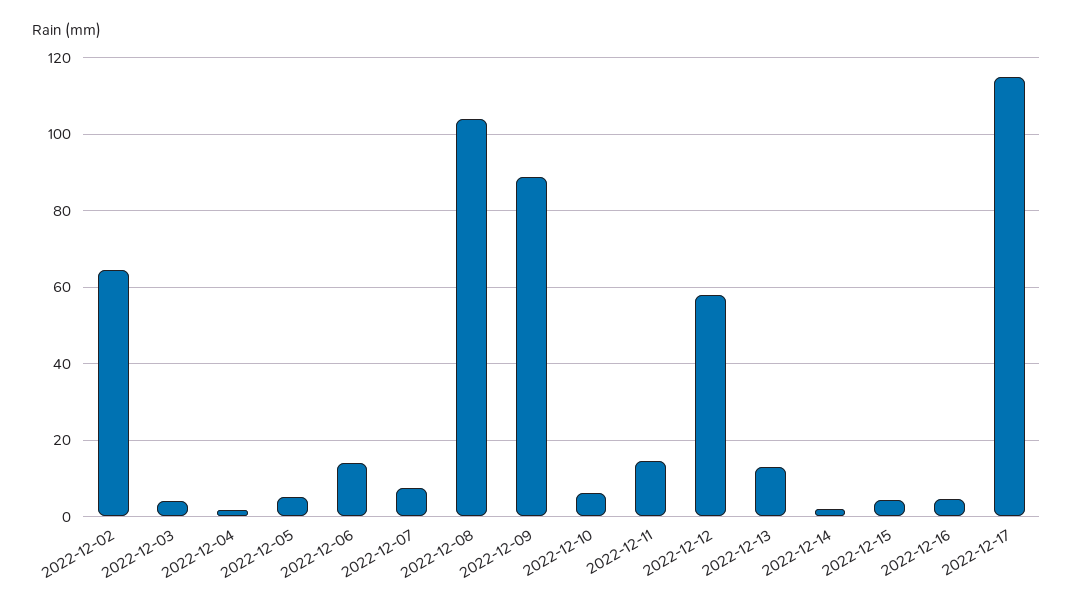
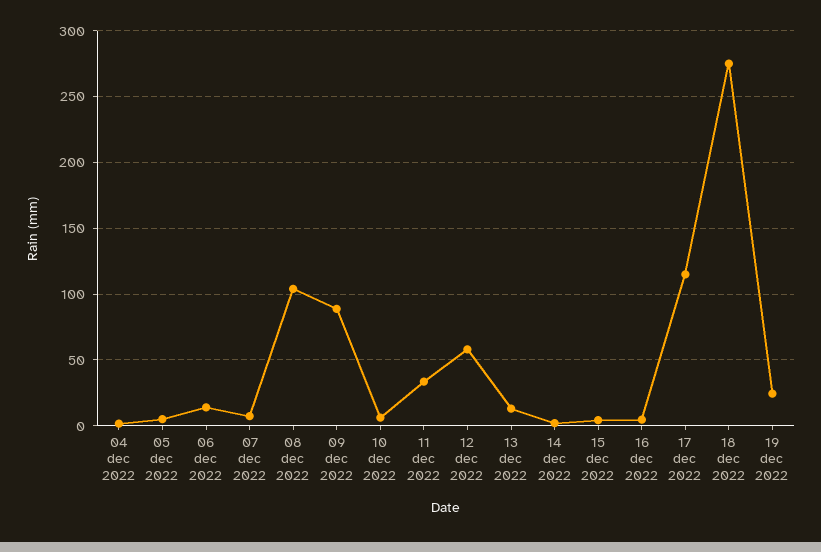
2022-12-02: 64 -> none
2022-12-03: 4 -> none
2022-12-11: 14 -> 35
18 dec 2022: none -> 275
19 dec 2022: none -> 25

